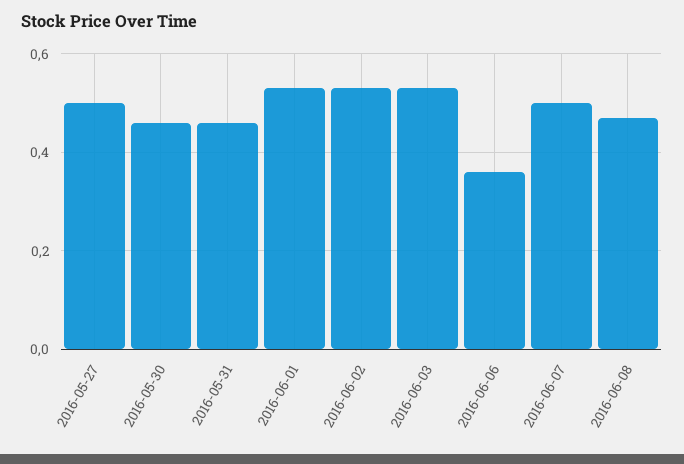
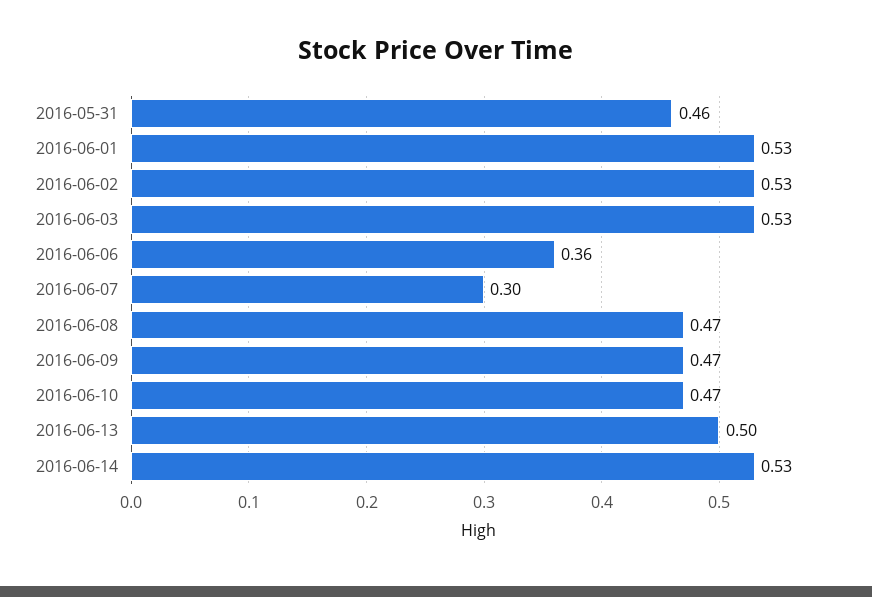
2016-05-27: 0.5 -> none
2016-05-30: 0.45 -> none
2016-06-07: 0.5 -> 0.3
2016-06-09: none -> 0.47
2016-06-10: none -> 0.47
2016-06-13: none -> 0.5
2016-06-14: none -> 0.53

